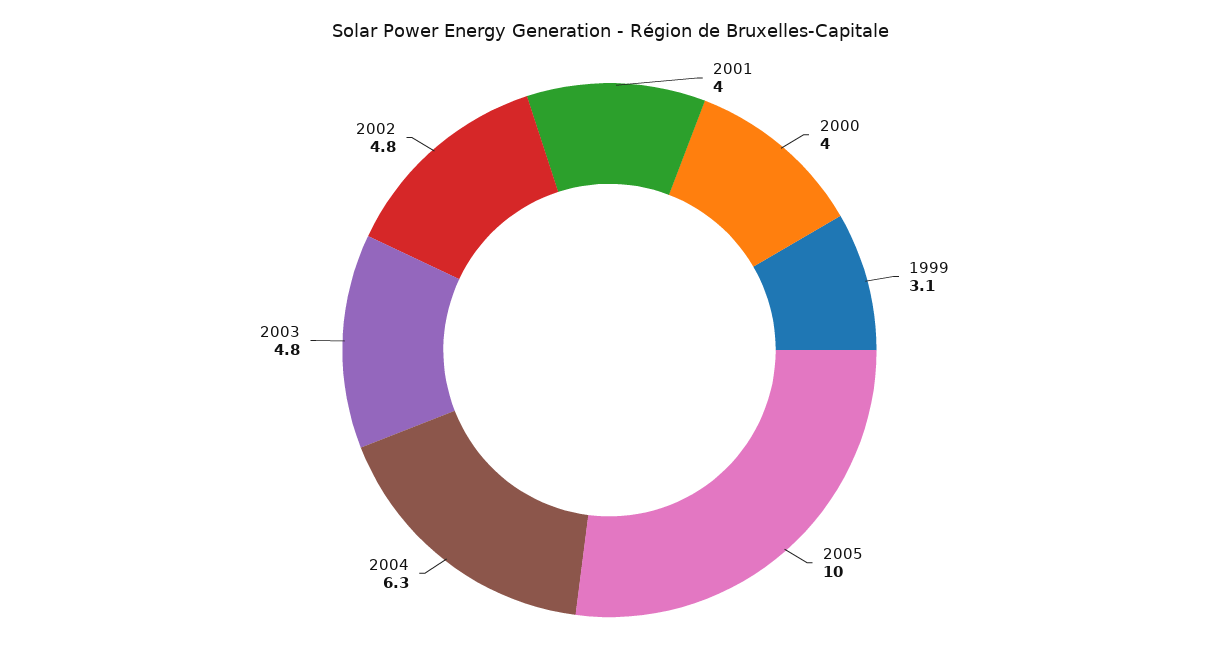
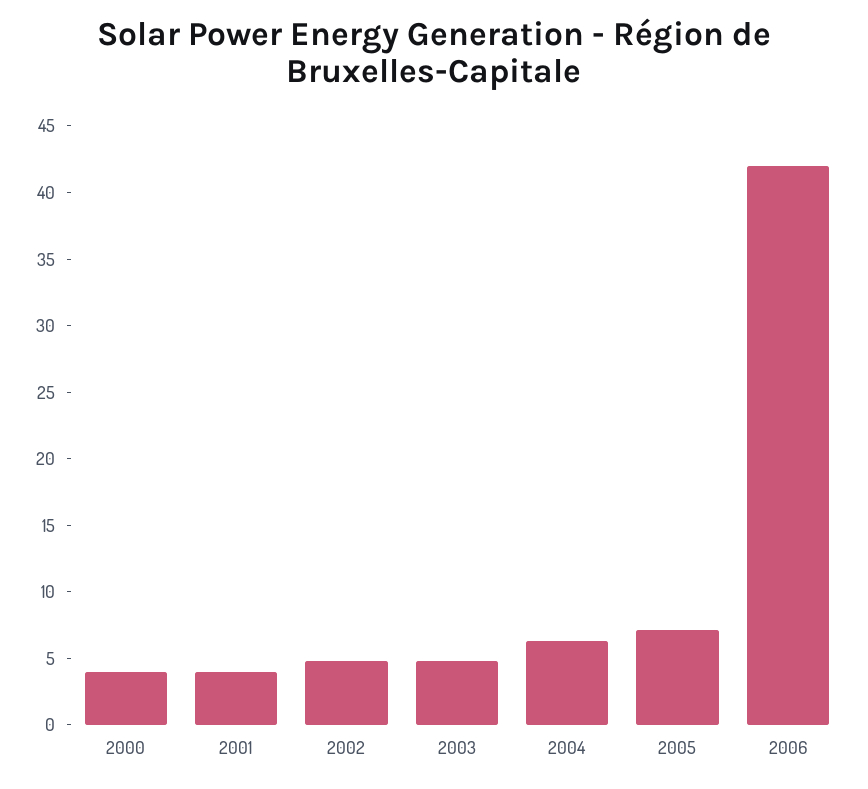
1999: 3.1 -> none
2005: 10 -> 7
2006: none -> 42

